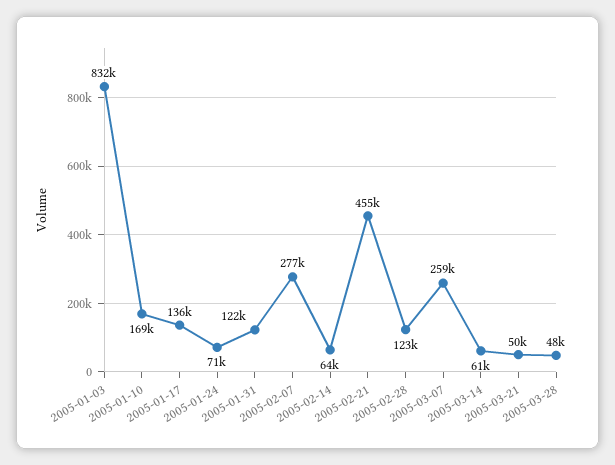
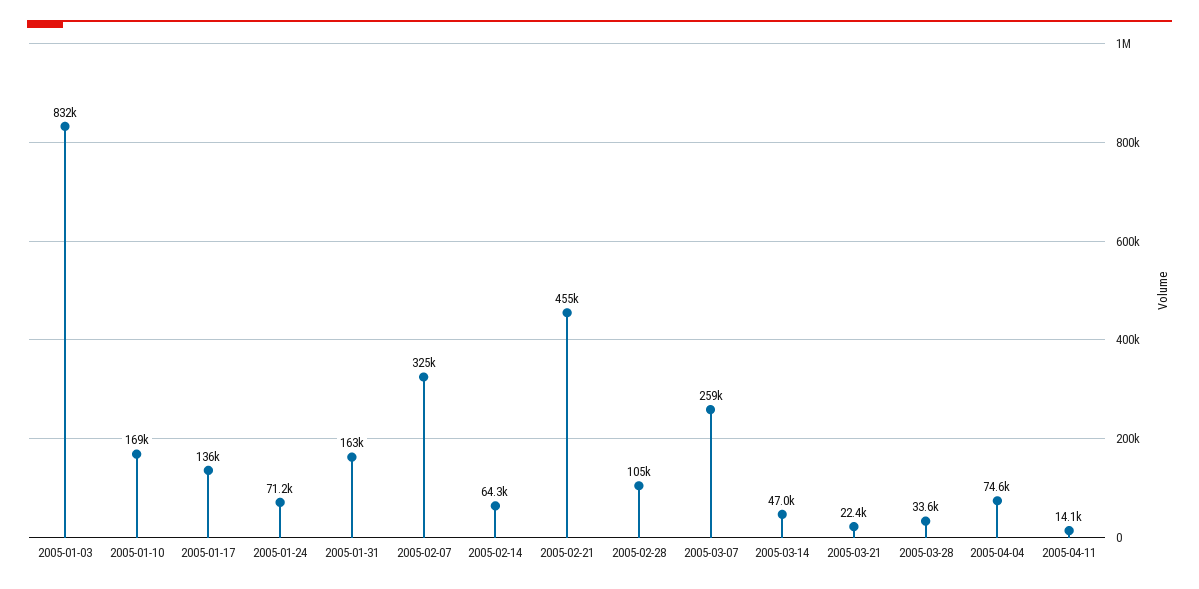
2005-01-31: 122000 -> 163000
2005-02-07: 277000 -> 325000
2005-02-28: 123000 -> 105000
2005-03-14: 61000 -> 47000
2005-03-21: 50000 -> 22400
2005-03-28: 48000 -> 33600
2005-04-04: none -> 74600
2005-04-11: none -> 14100

